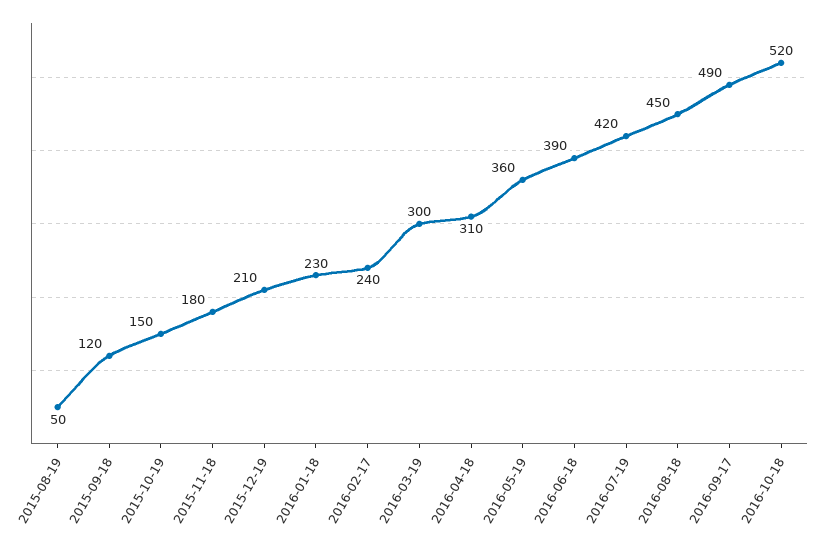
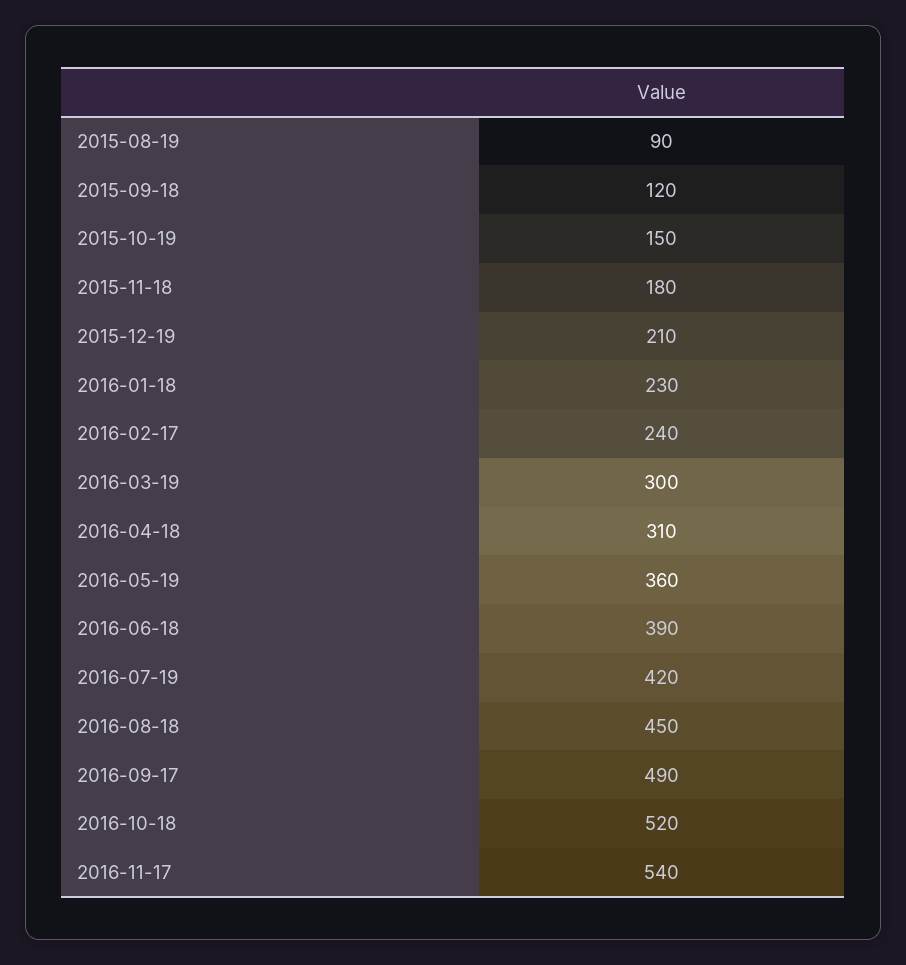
2015-08-19: 50 -> 90
2016-11-17: none -> 540

